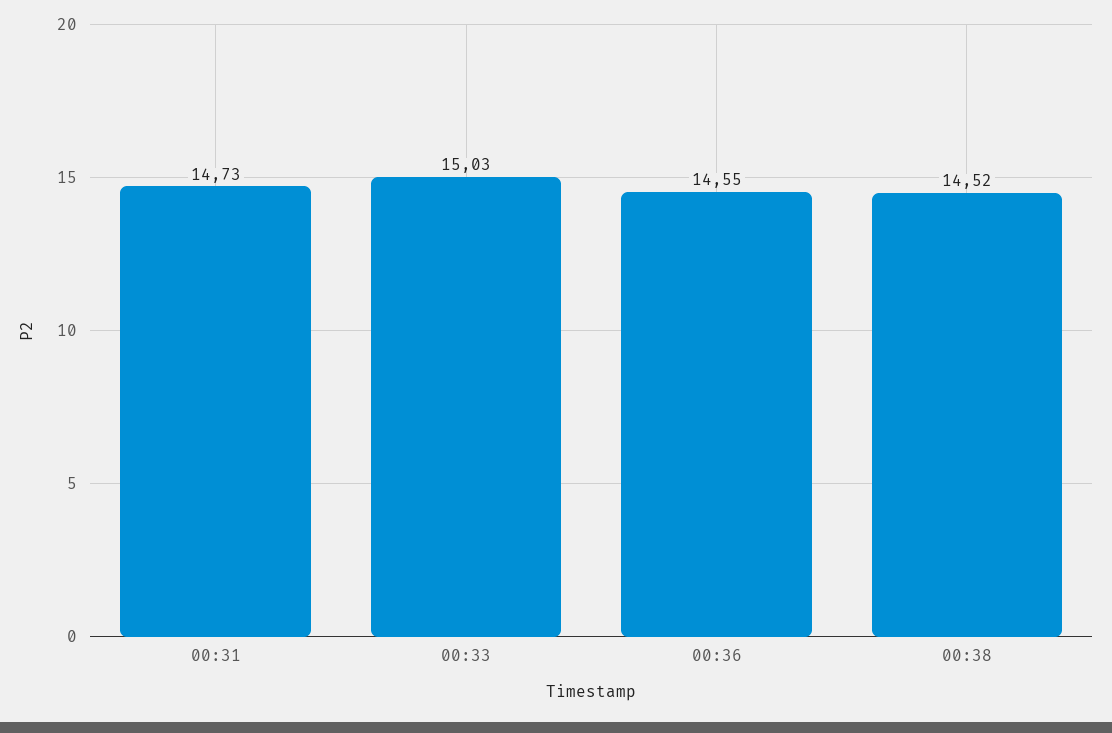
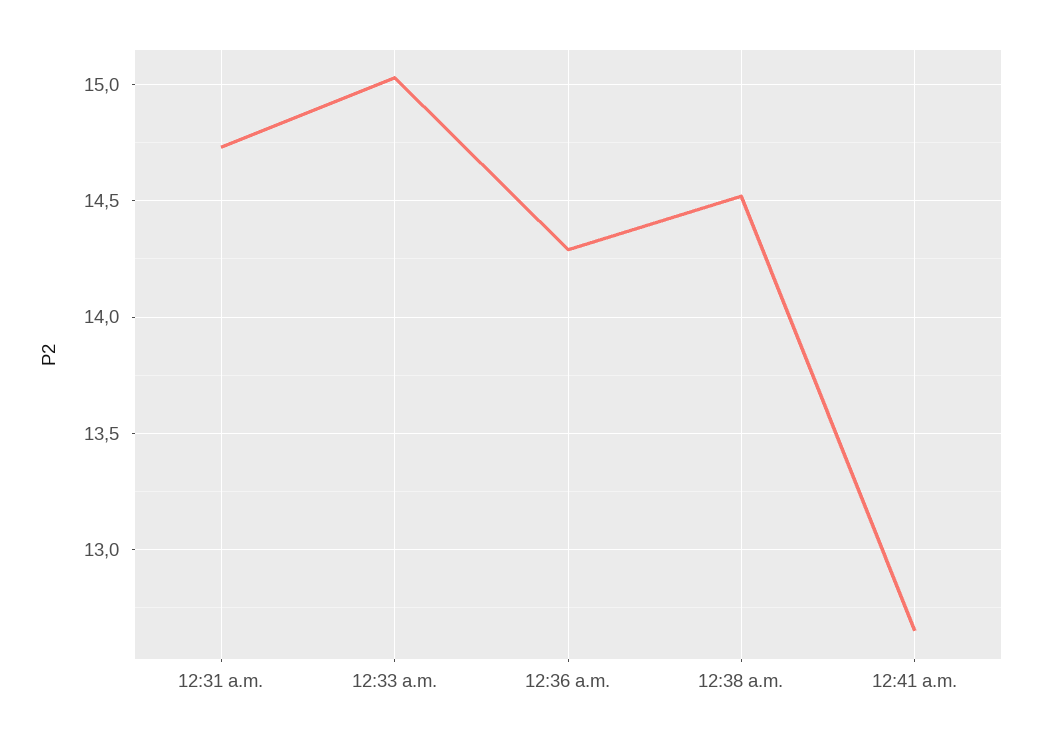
00:36: 14.55 -> 14.3
12:41 a.m.: none -> 12.65

